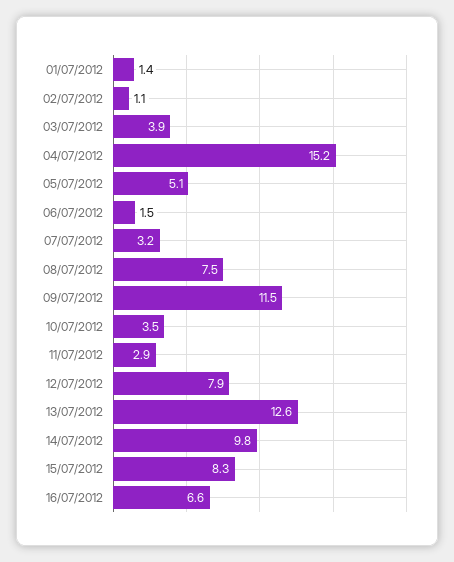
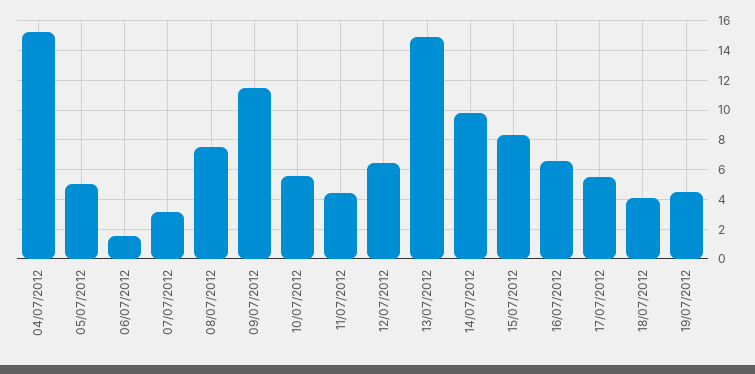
01/07/2012: 1.4 -> none
02/07/2012: 1.1 -> none
03/07/2012: 3.9 -> none
10/07/2012: 3.5 -> 5.5
11/07/2012: 2.9 -> 4.5
12/07/2012: 7.9 -> 6.5
13/07/2012: 12.6 -> 15
17/07/2012: none -> 5.5
18/07/2012: none -> 4
19/07/2012: none -> 4.5

